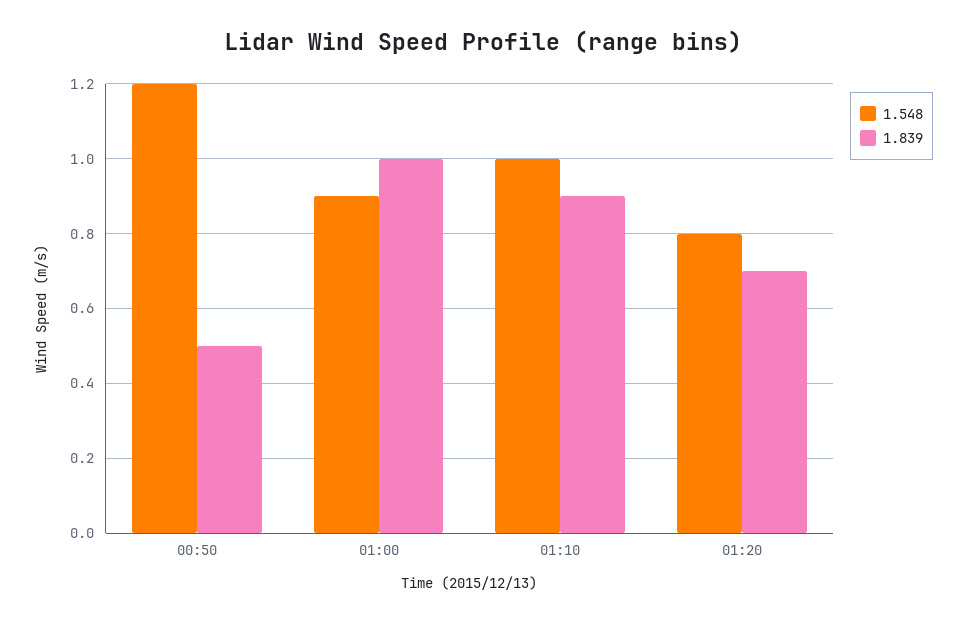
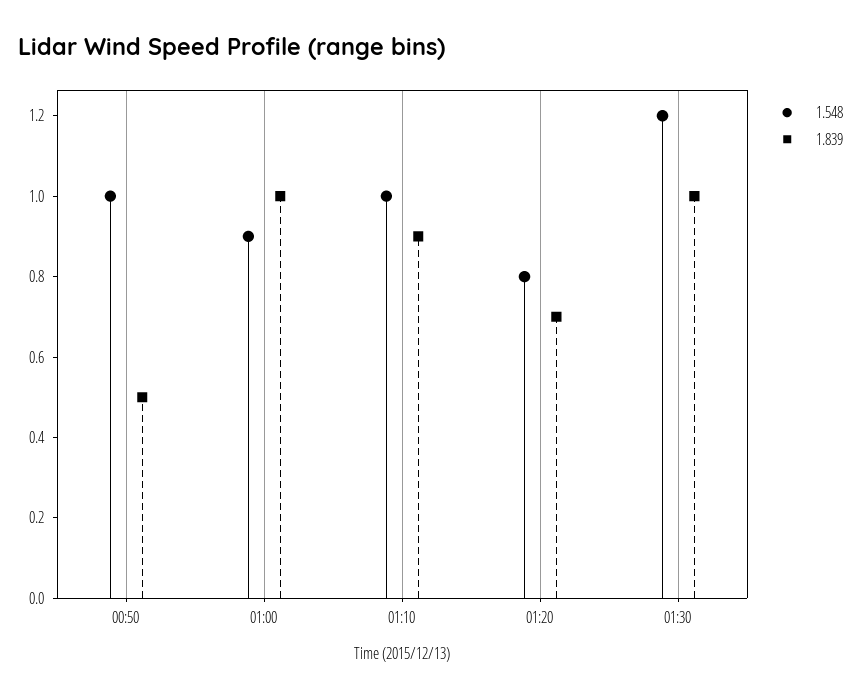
1.548, 00:50: 1.2 -> 1
1.548, 01:30: none -> 1.2
1.839, 01:30: none -> 1

